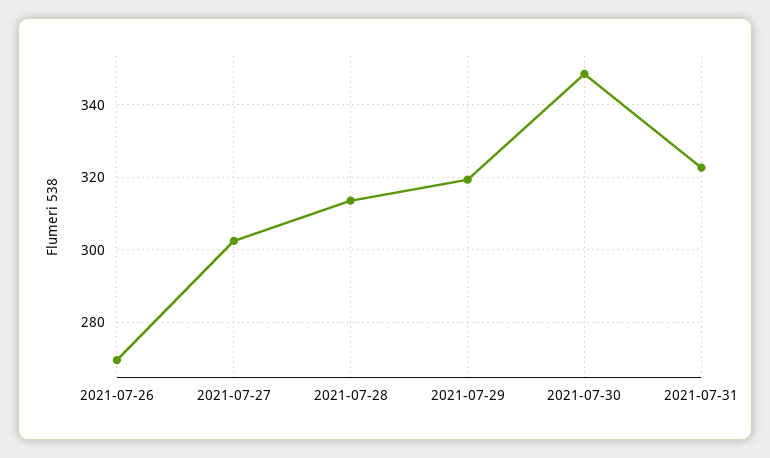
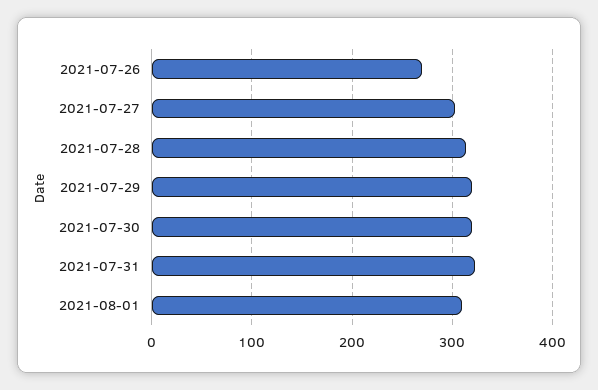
2021-07-30: 348 -> 320
2021-08-01: none -> 310

